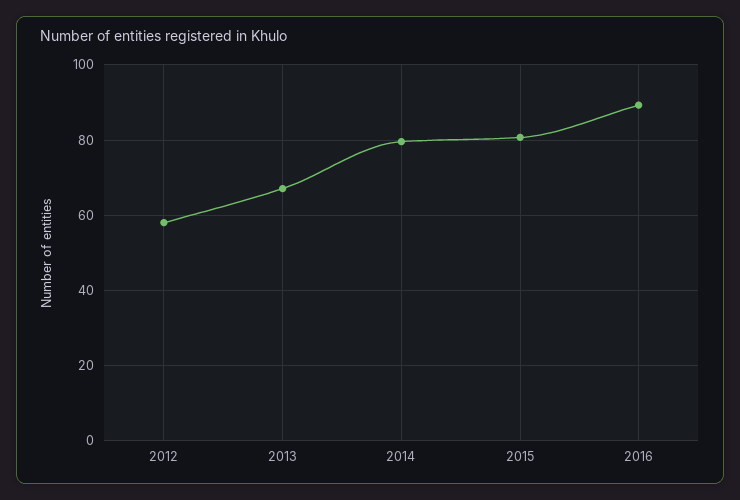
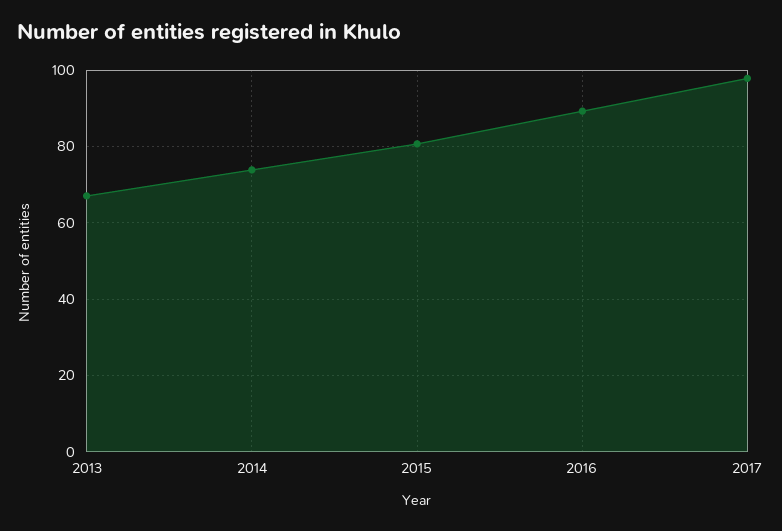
2012: 58 -> none
2014: 80 -> 74
2017: none -> 98

